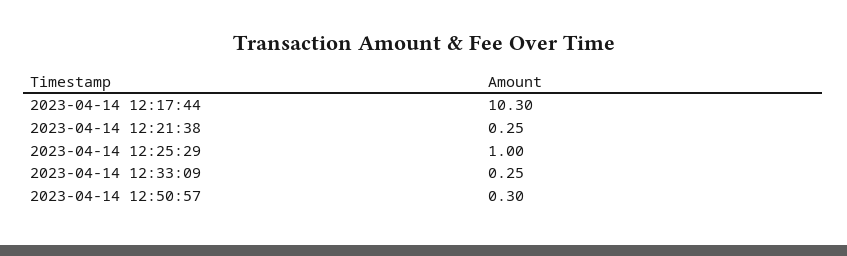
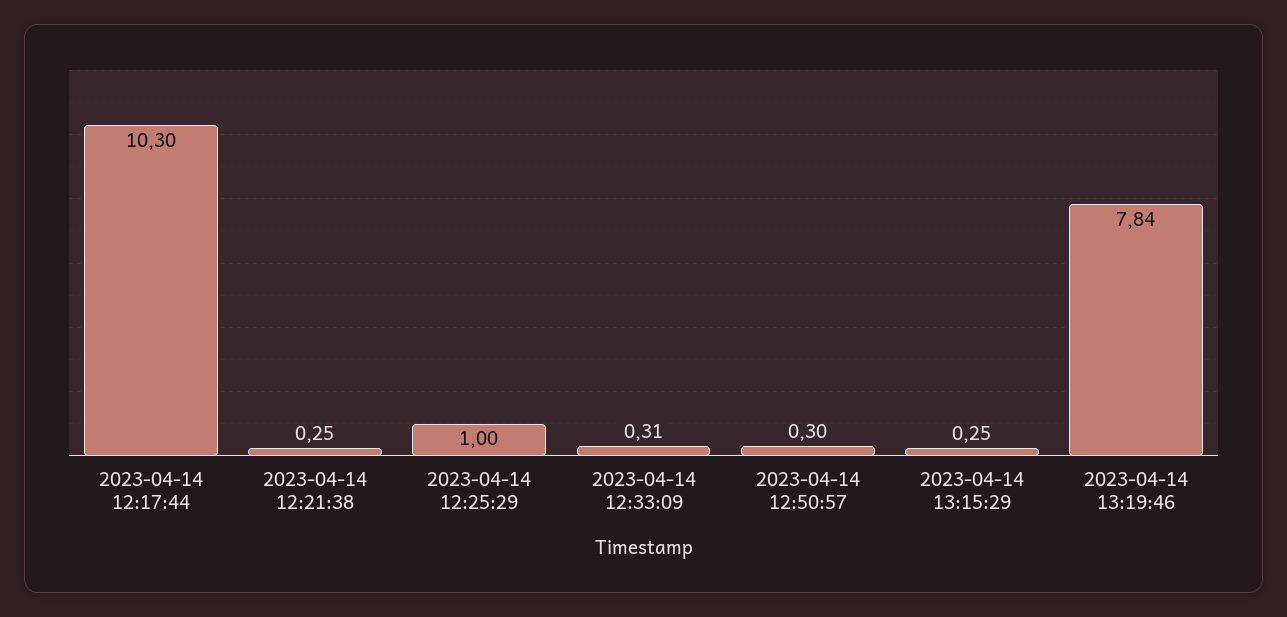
2023-04-14 12:33:09: 0.25 -> 0.31
2023-04-14 13:15:29: none -> 0.25
2023-04-14 13:19:46: none -> 7.84

